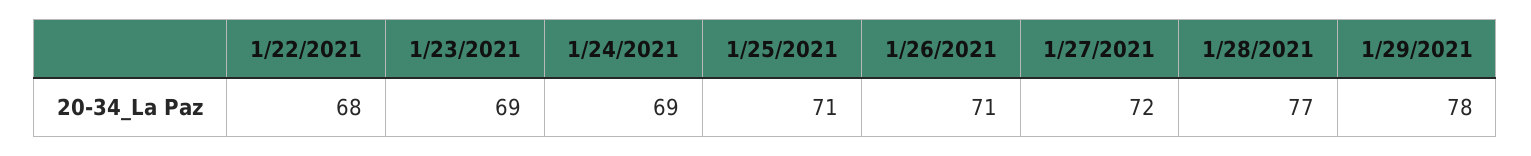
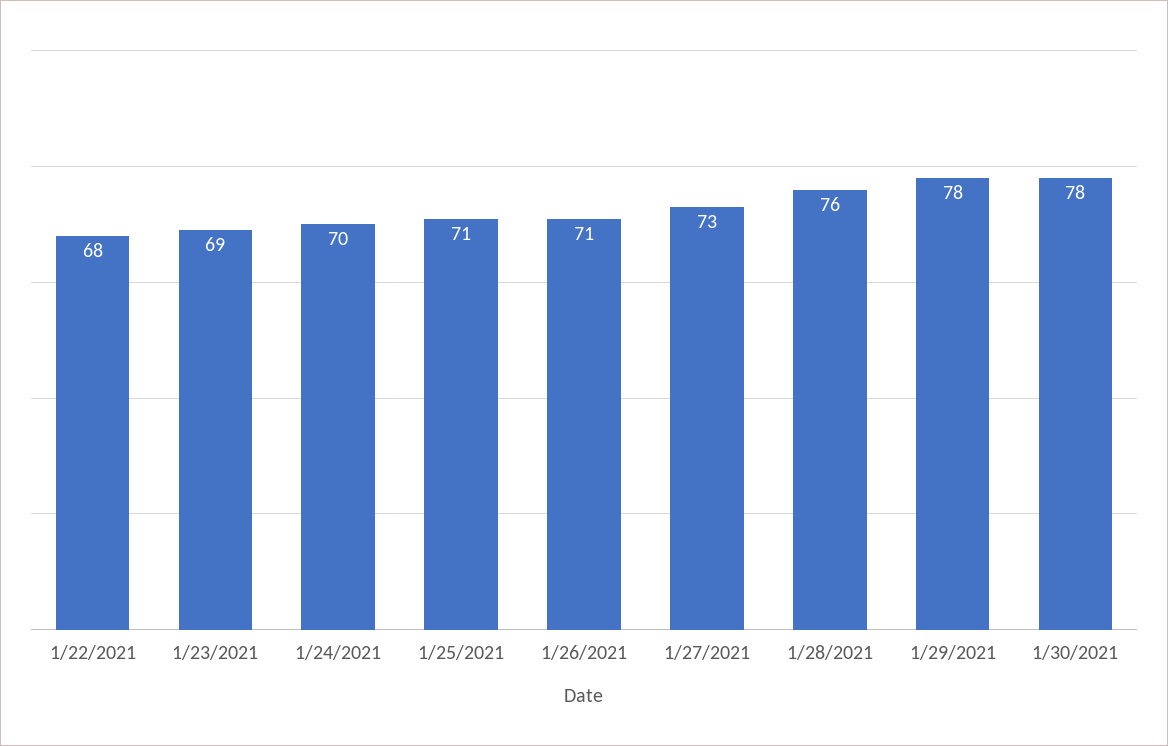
1/24/2021: 69 -> 70
1/27/2021: 72 -> 73
1/28/2021: 77 -> 76
1/30/2021: none -> 78

